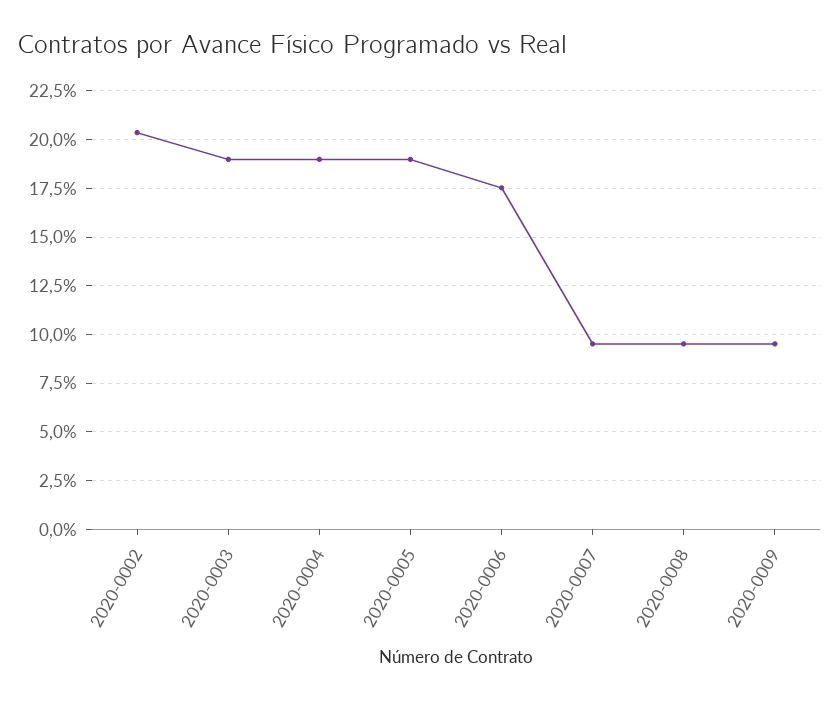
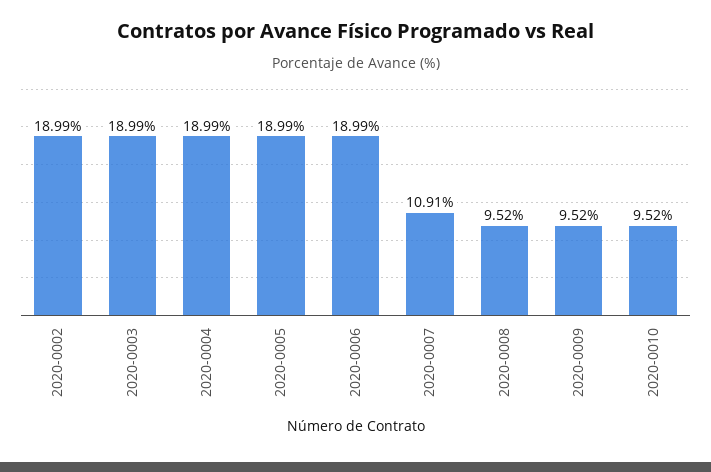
2020-0002: 20.5 -> 18.99
2020-0006: 17.5 -> 18.99
2020-0007: 9.5 -> 10.91
2020-0010: none -> 9.52

